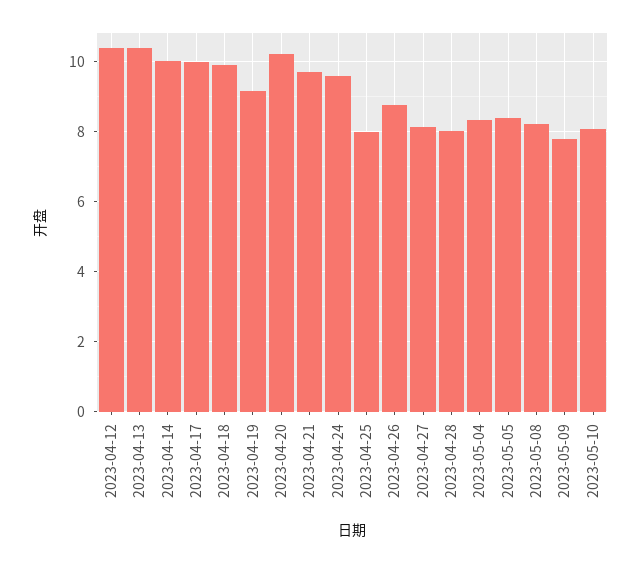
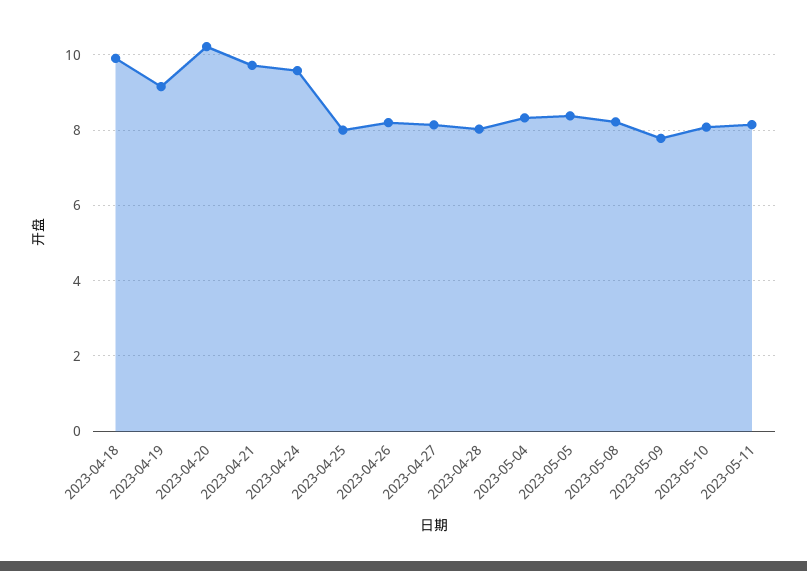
2023-04-12: 10.4 -> none
2023-04-13: 10.4 -> none
2023-04-14: 10 -> none
2023-04-17: 10 -> none
2023-04-26: 8.8 -> 8.2
2023-05-11: none -> 8.2

